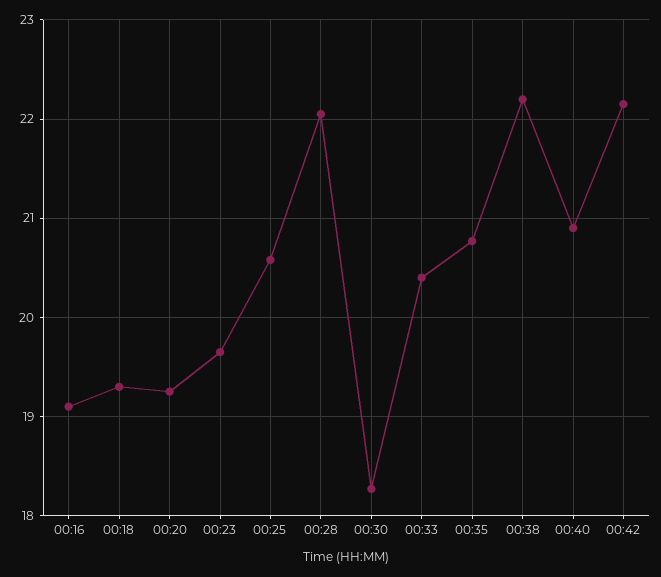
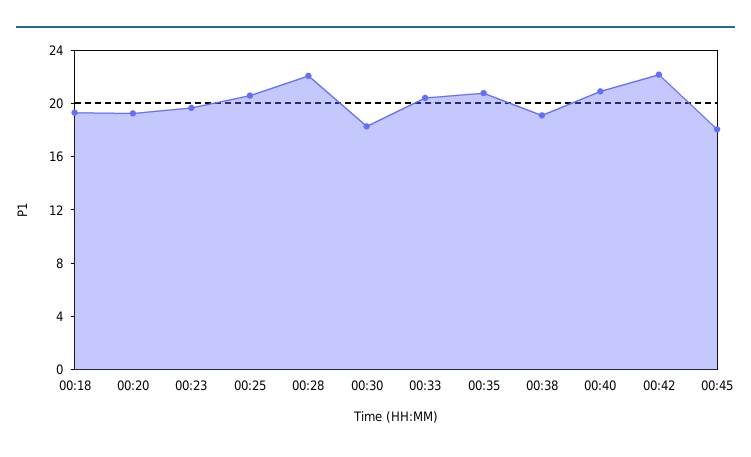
00:16: 19.1 -> none
00:38: 22.2 -> 19
00:45: none -> 18

